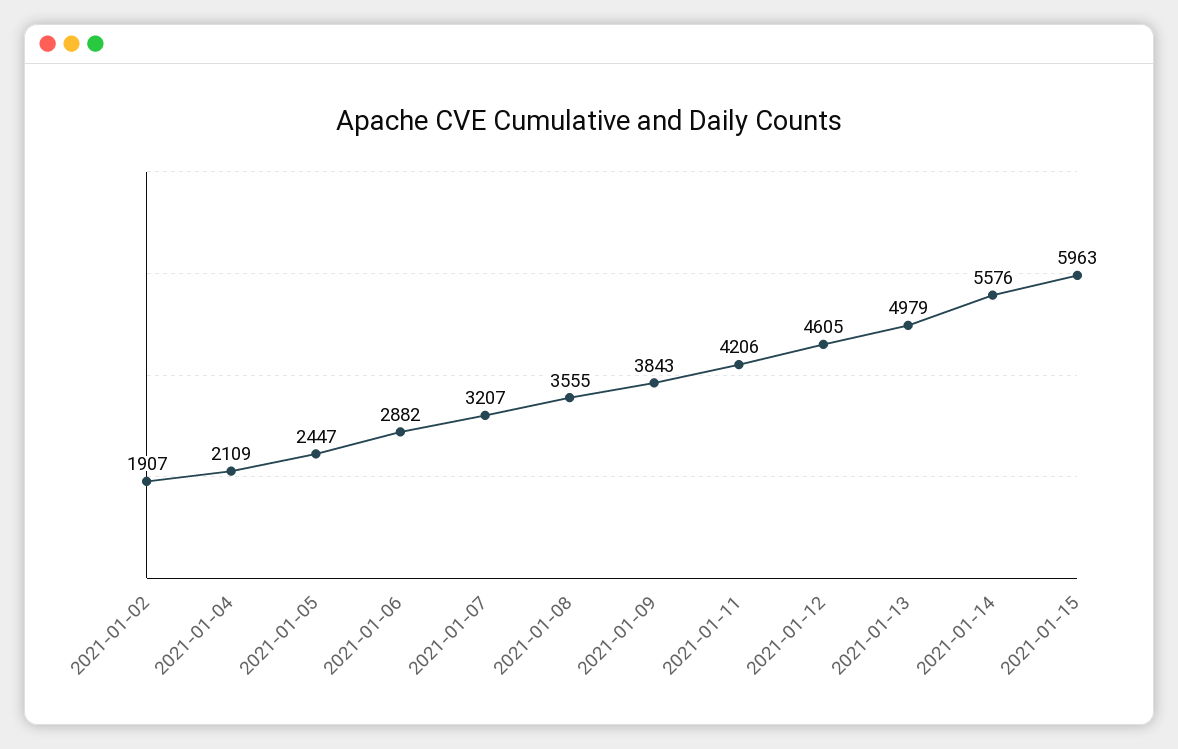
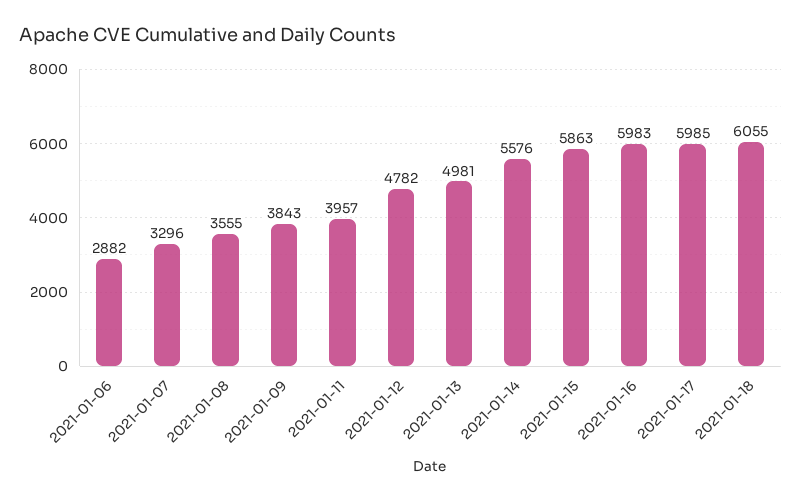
2021-01-02: 1907 -> none
2021-01-04: 2109 -> none
2021-01-05: 2447 -> none
2021-01-07: 3207 -> 3296
2021-01-11: 4206 -> 3957
2021-01-12: 4605 -> 4782
2021-01-13: 4979 -> 4981
2021-01-15: 5963 -> 5863
2021-01-16: none -> 5983
2021-01-17: none -> 5985
2021-01-18: none -> 6055

